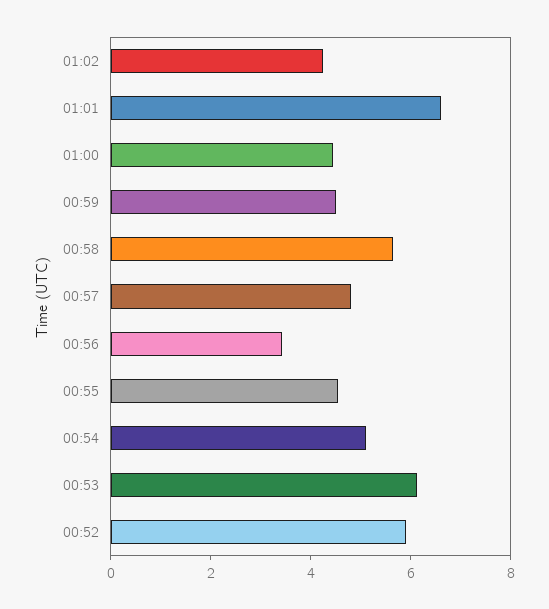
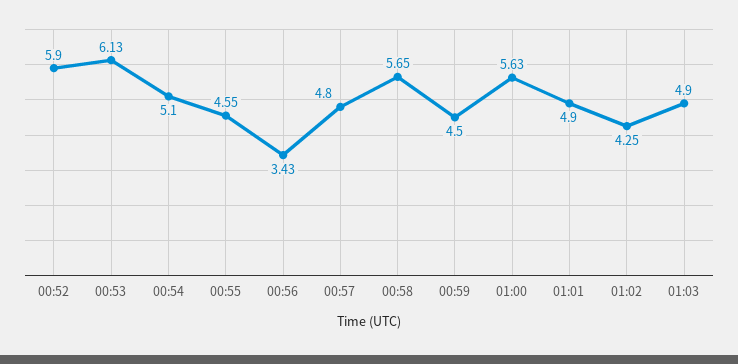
01:01: 6.5 -> 4.9
01:00: 4.5 -> 5.63
01:03: none -> 4.9

